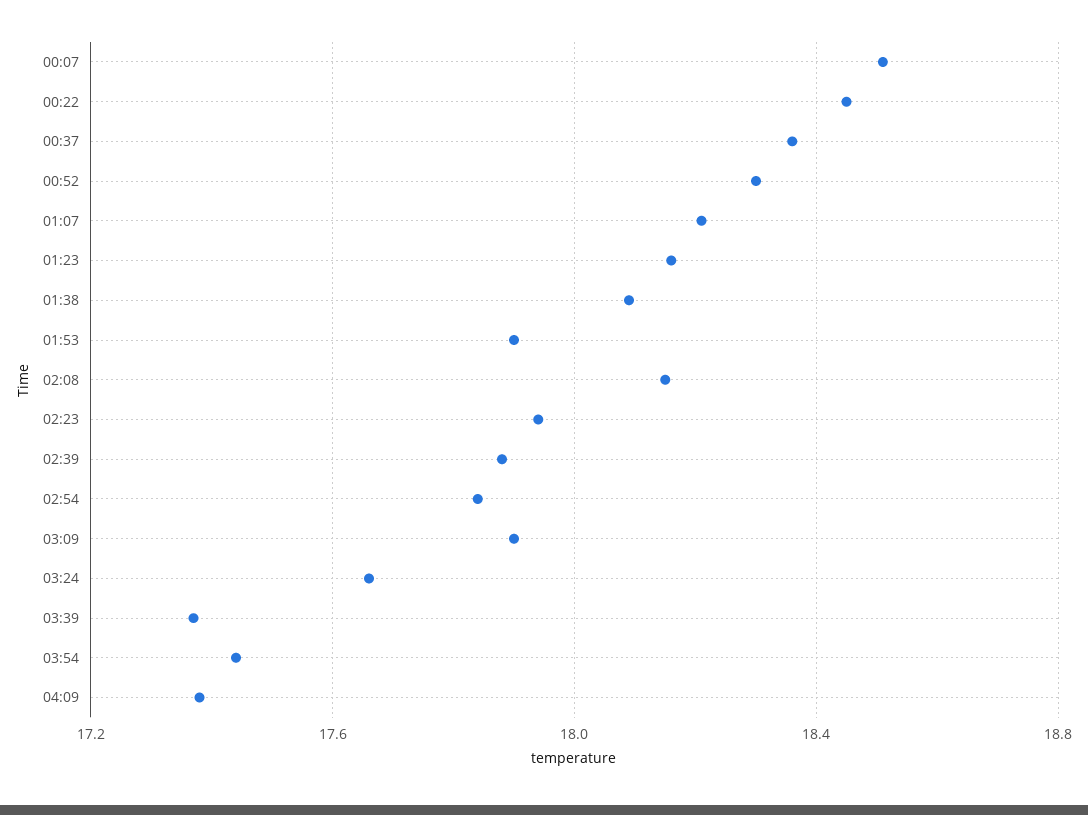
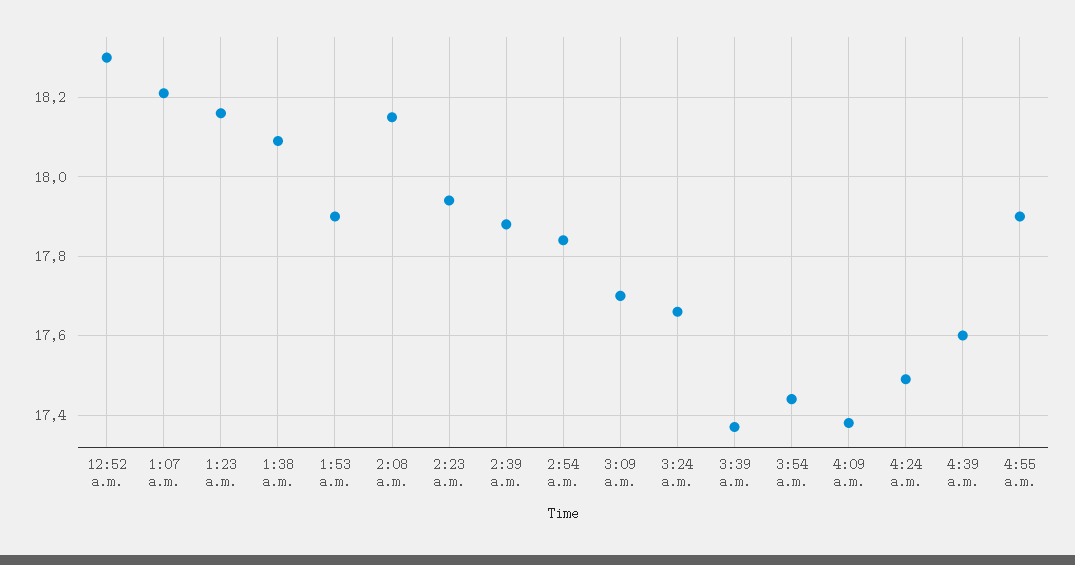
00:07: 18.5 -> none
00:22: 18.45 -> none
00:37: 18.35 -> none
03:09: 17.9 -> 17.7
4:24 a.m.: none -> 17.5
4:39 a.m.: none -> 17.6
4:55 a.m.: none -> 17.9

